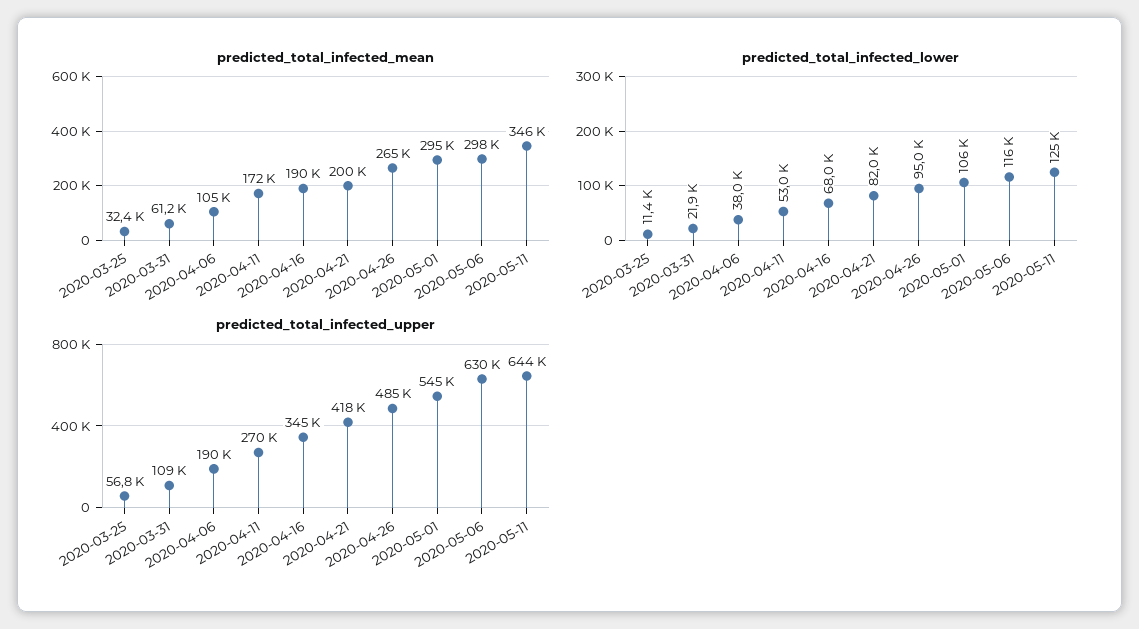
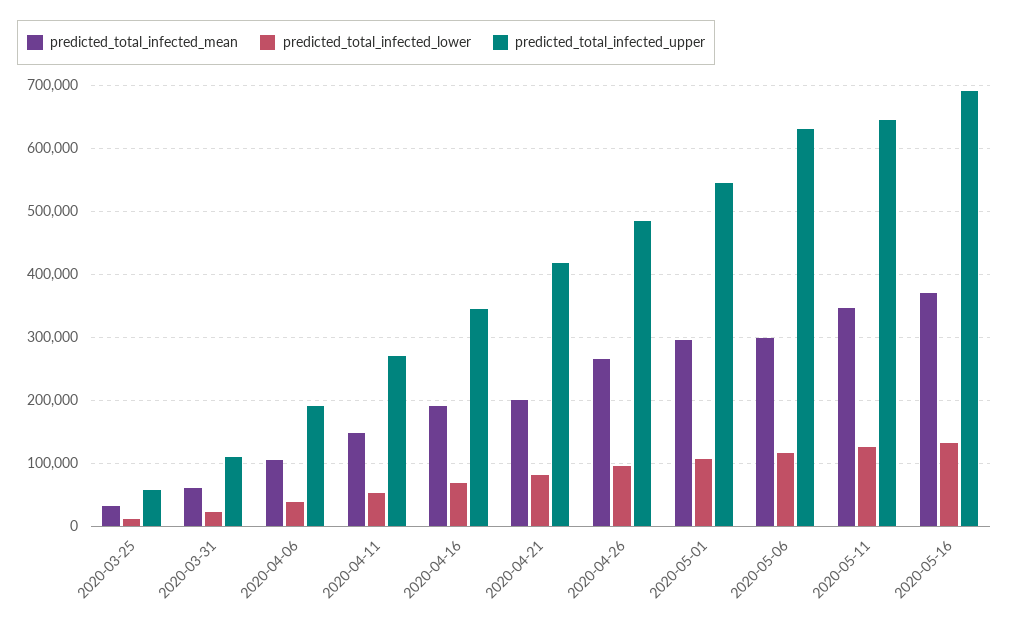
predicted_total_infected_mean, 2020-04-11: 172000 -> 150000
predicted_total_infected_mean, 2020-05-16: none -> 370000
predicted_total_infected_lower, 2020-05-16: none -> 130000
predicted_total_infected_upper, 2020-05-16: none -> 690000

